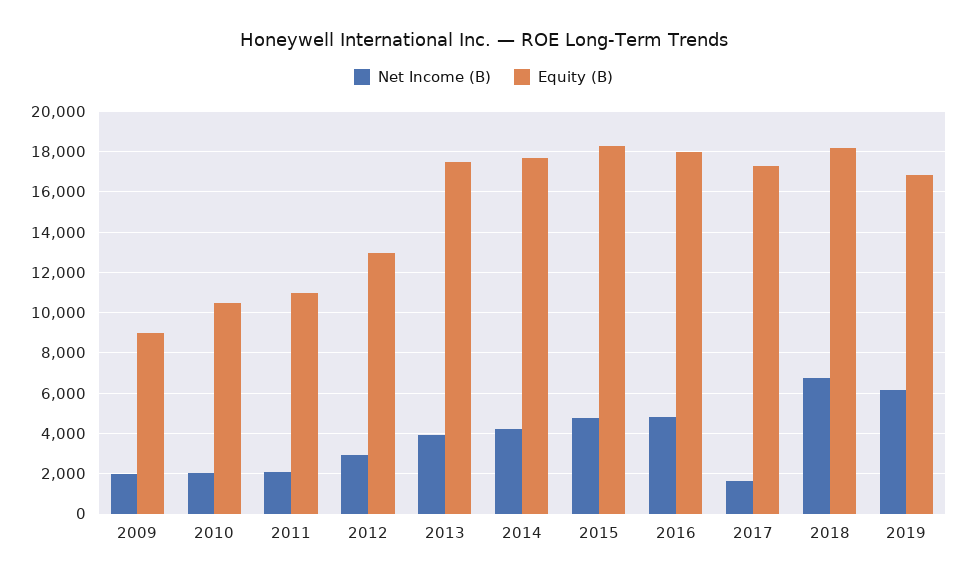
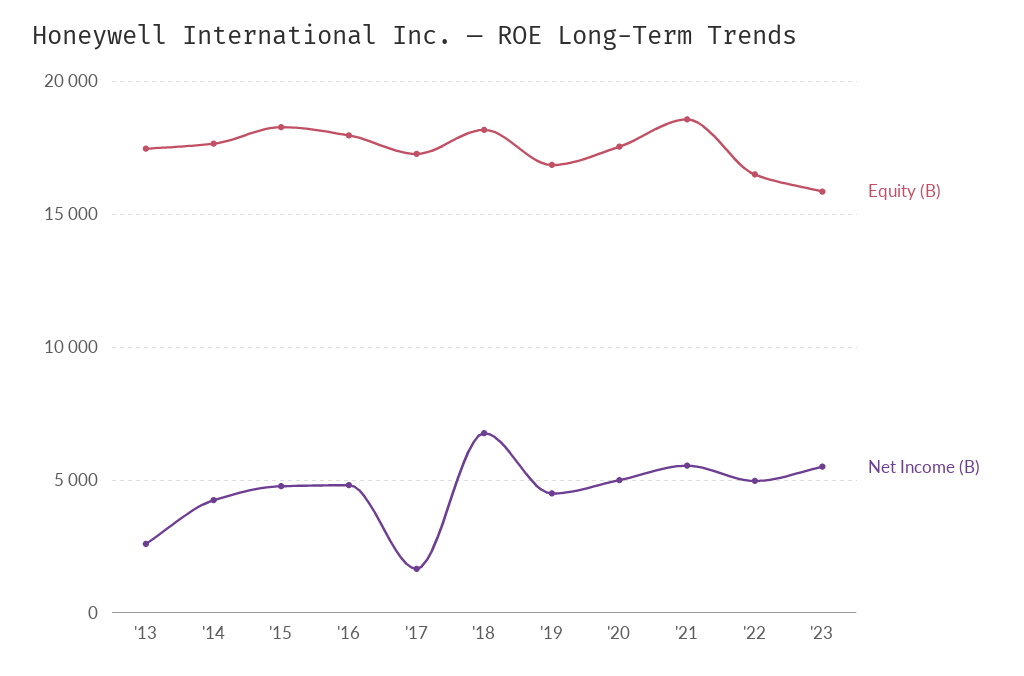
Net Income (B), 2009: 2000 -> none
Equity (B), 2009: 9000 -> none
Net Income (B), 2010: 2000 -> none
Equity (B), 2010: 10500 -> none
Net Income (B), 2011: 2000 -> none
Equity (B), 2011: 11000 -> none
Net Income (B), 2012: 3000 -> none
Equity (B), 2012: 13000 -> none
Net Income (B), 2013: 4000 -> 2500
Net Income (B), 2019: 6000 -> 4500
Equity (B), '20: none -> 17500
Net Income (B), '20: none -> 5000
Equity (B), '21: none -> 18500
Net Income (B), '21: none -> 5500
Equity (B), '22: none -> 16500
Net Income (B), '22: none -> 5000
Equity (B), '23: none -> 16000
Net Income (B), '23: none -> 5500

